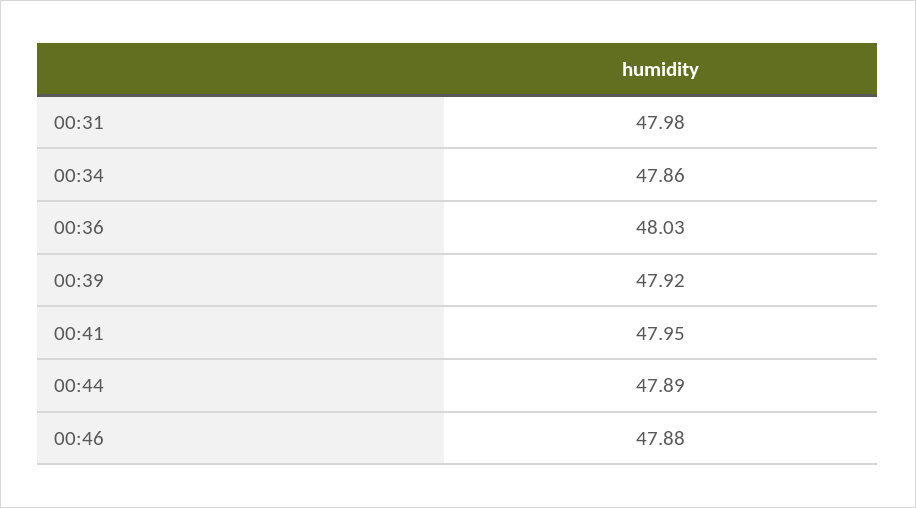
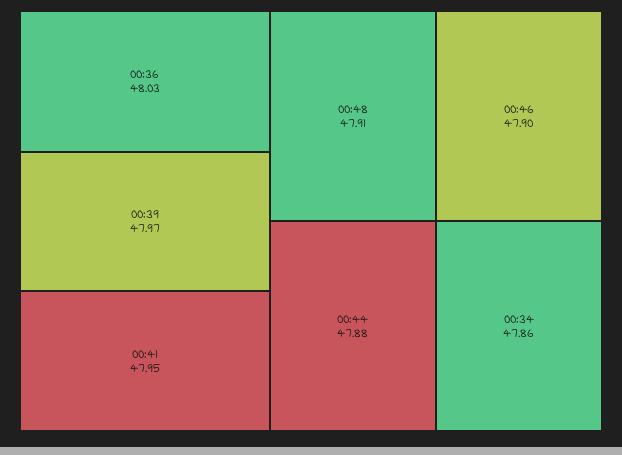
00:31: 47.98 -> none
00:39: 47.92 -> 47.97
00:44: 47.89 -> 47.88
00:46: 47.88 -> 47.9
00:48: none -> 47.91

